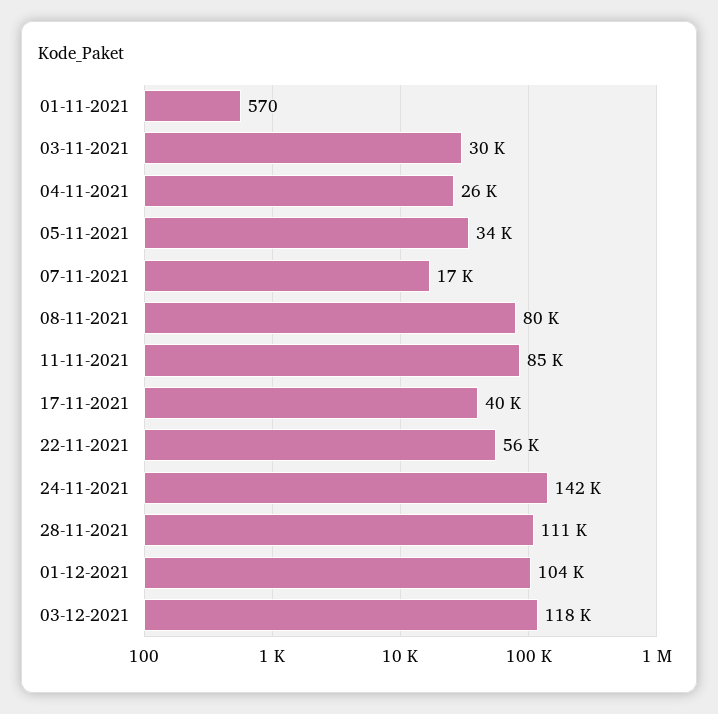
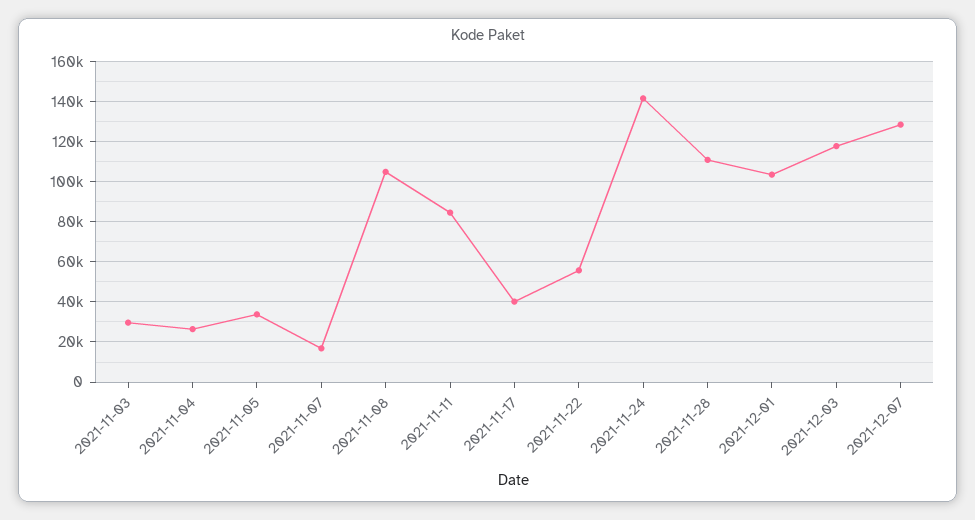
01-11-2021: 570 -> none
08-11-2021: 80000 -> 105000
2021-12-07: none -> 130000

